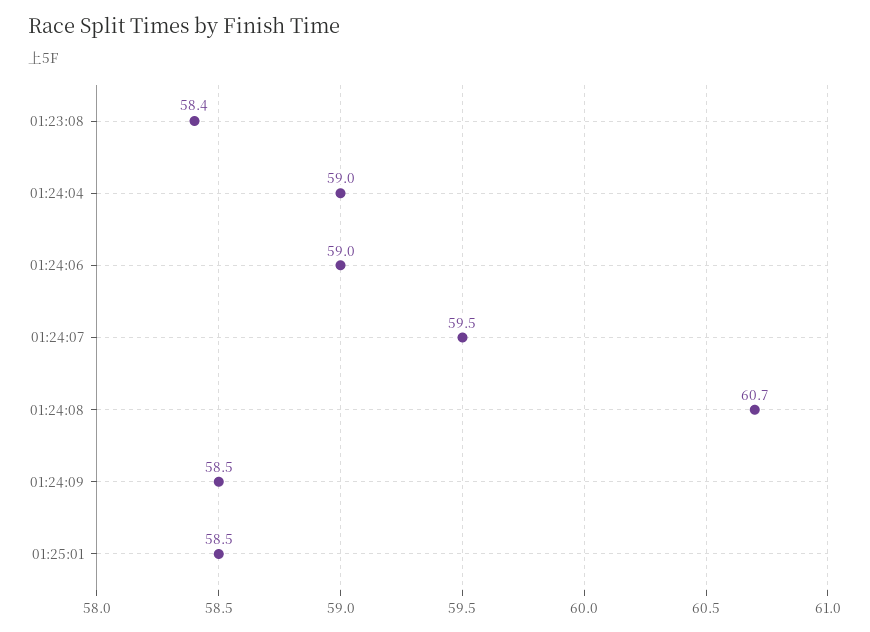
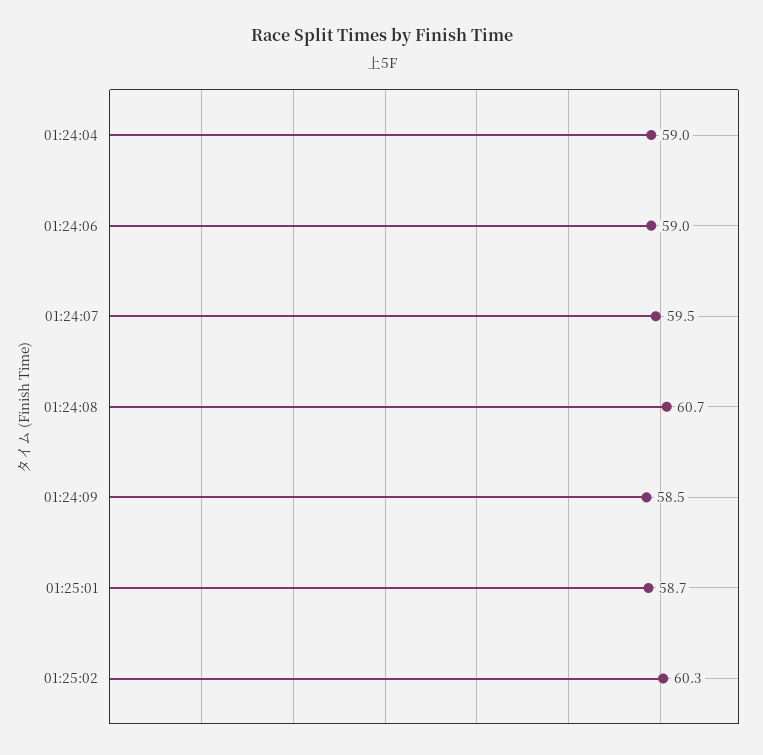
01:23:08: 58.4 -> none
01:25:01: 58.5 -> 58.7
01:25:02: none -> 60.3

